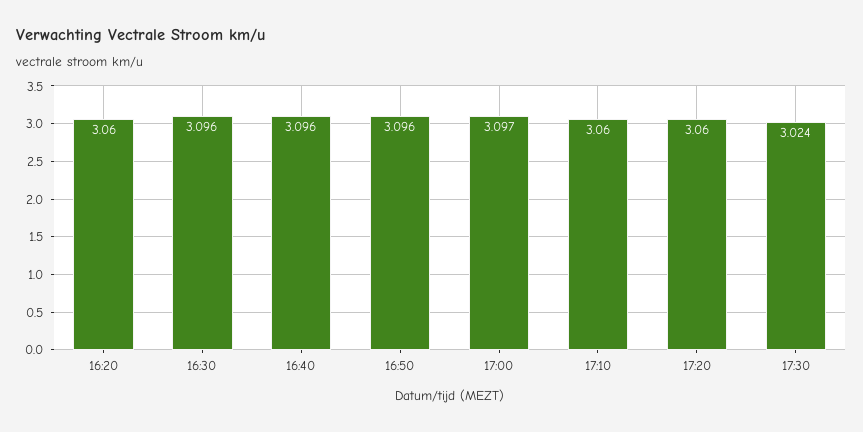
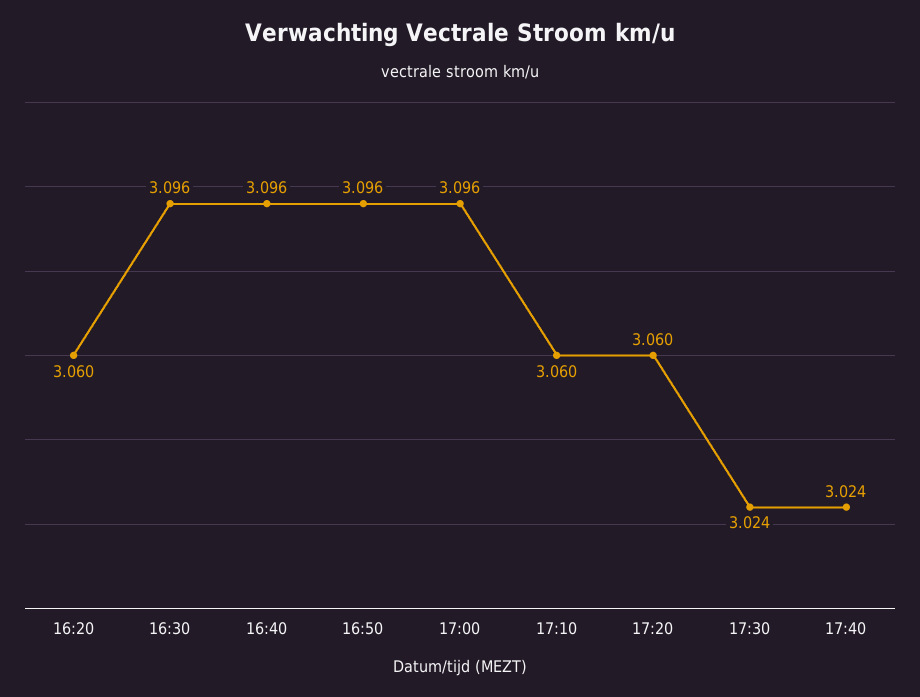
17:00: 3.097 -> 3.096
17:40: none -> 3.024

